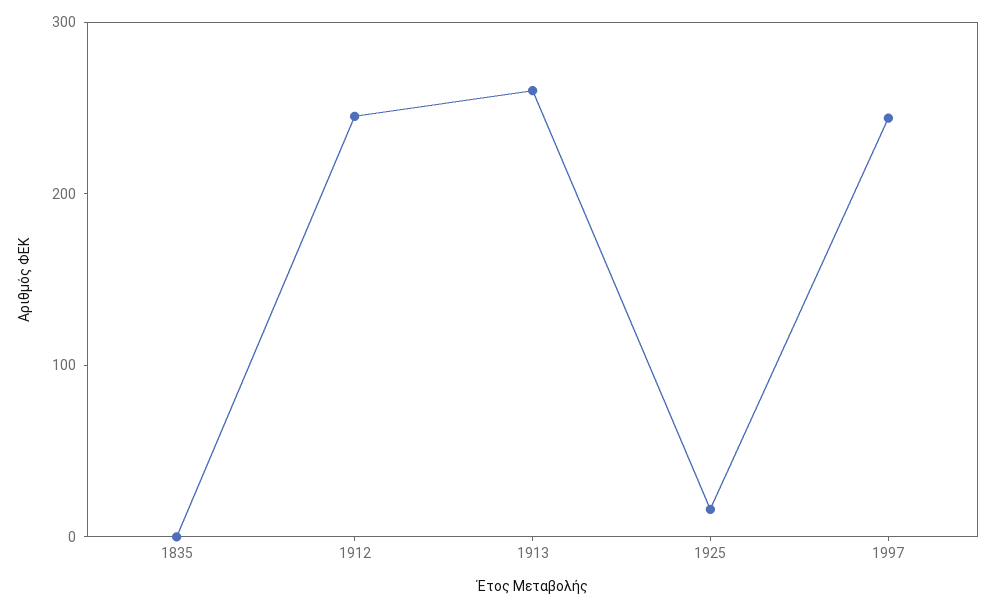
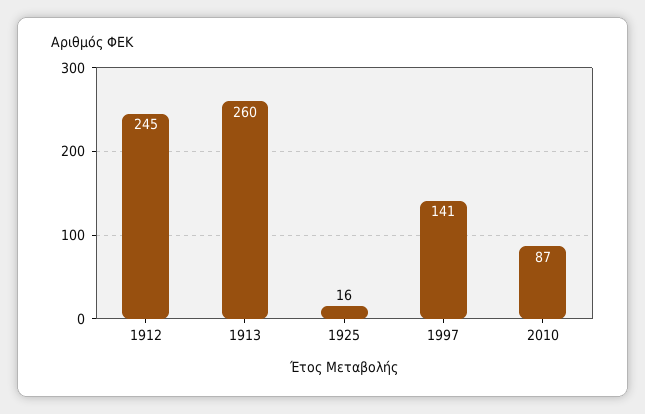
1835: 0 -> none
1997: 240 -> 141
2010: none -> 87

